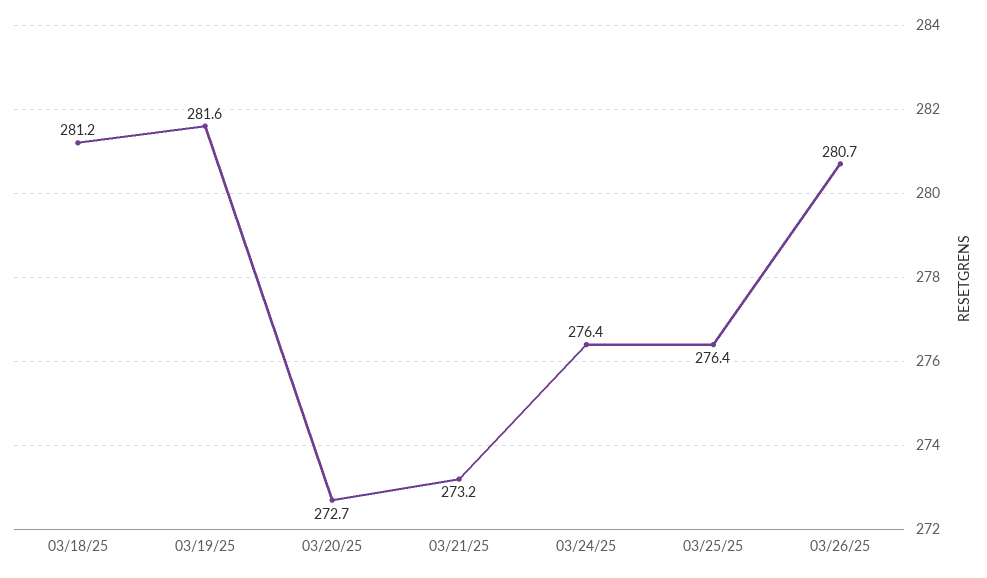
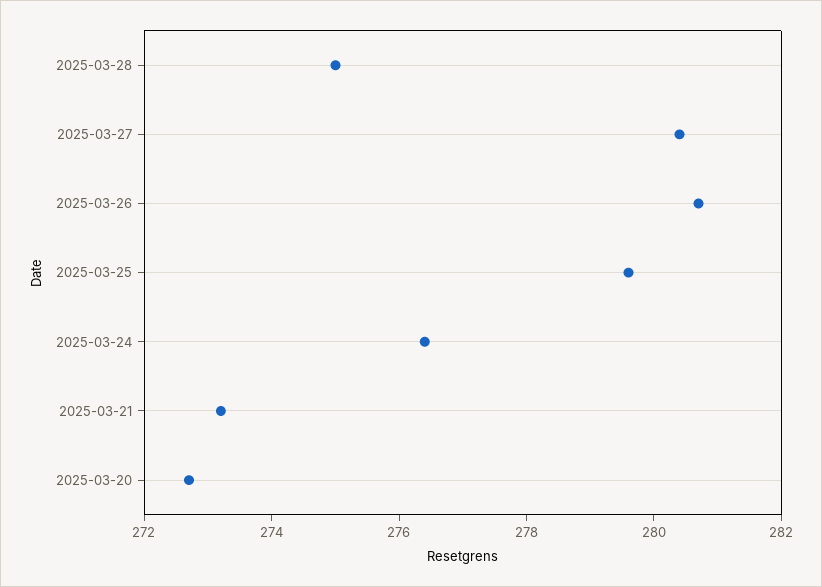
03/18/25: 281.2 -> none
03/19/25: 281.6 -> none
03/25/25: 276.4 -> 279.5
2025-03-28: none -> 275
2025-03-27: none -> 280.5

